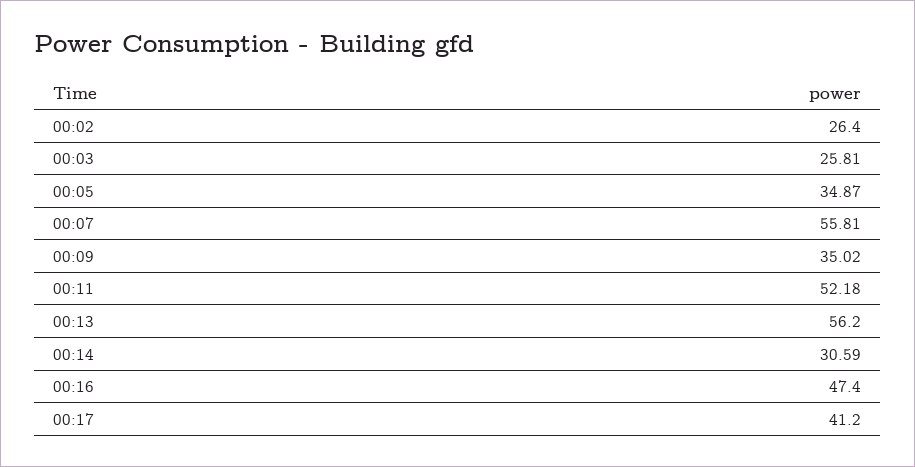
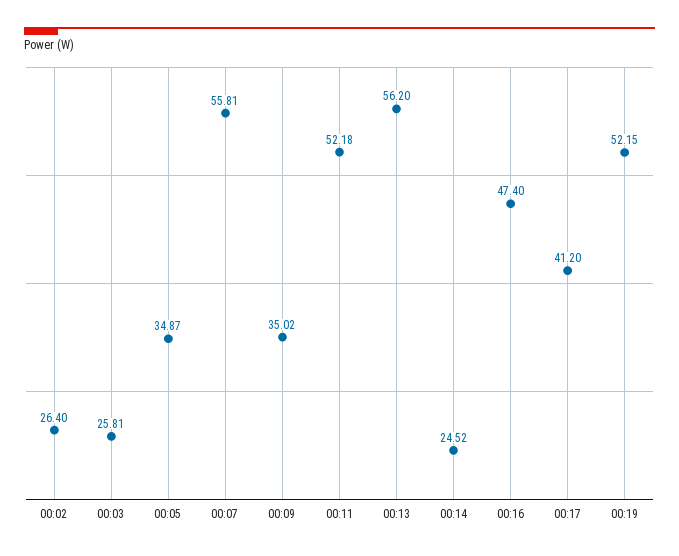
00:14: 30.59 -> 24.52
00:19: none -> 52.15

